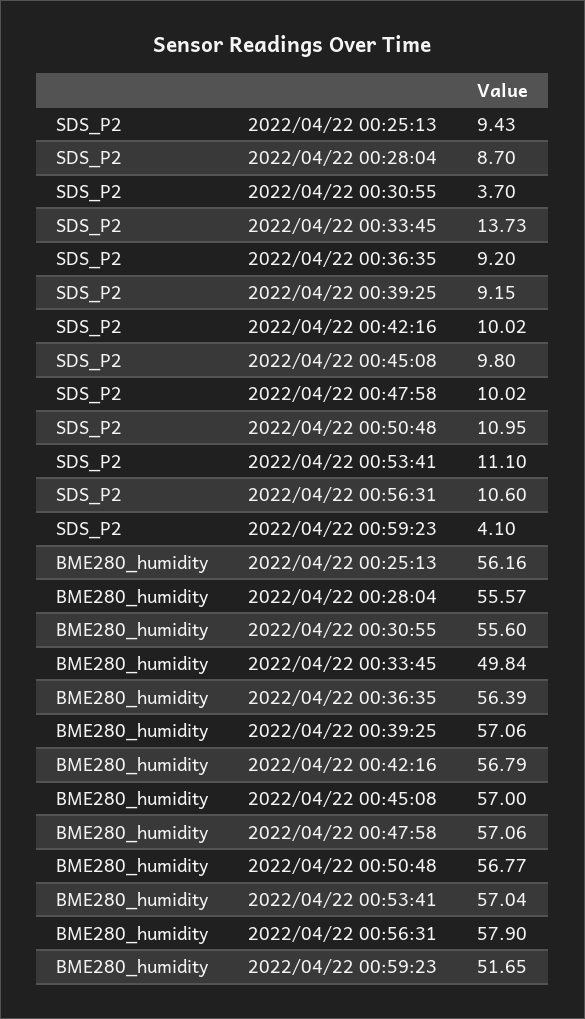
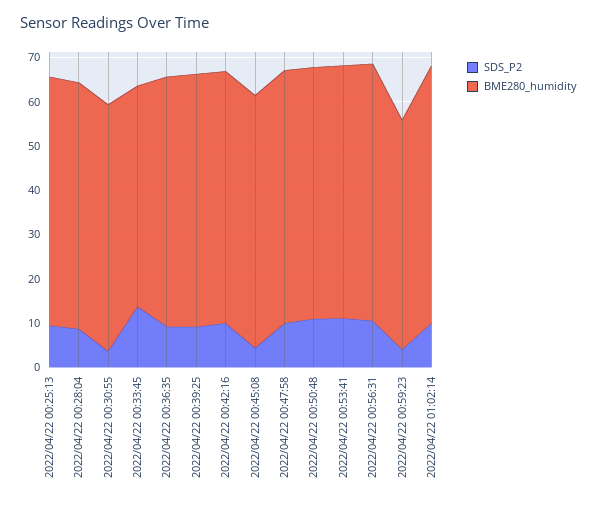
SDS_P2, 2022/04/22 00:45:08: 9.8 -> 4
SDS_P2, 2022/04/22 01:02:14: none -> 10
BME280_humidity, 2022/04/22 01:02:14: none -> 58

